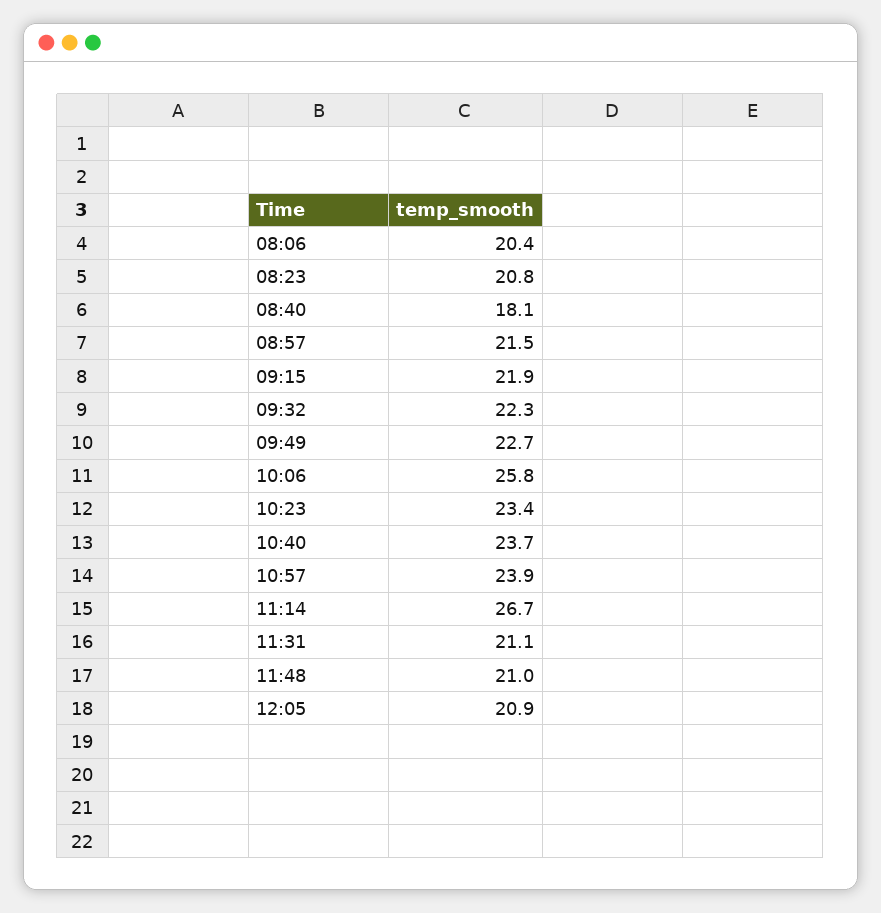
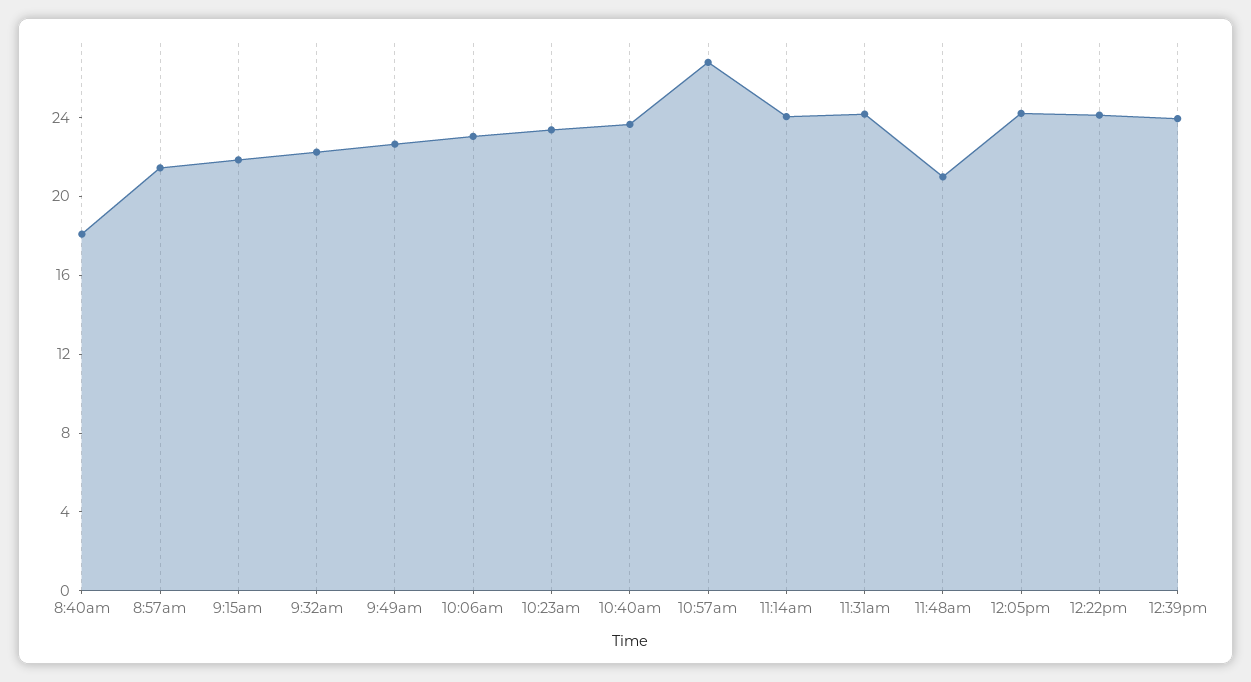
08:06: 20.4 -> none
08:23: 20.8 -> none
10:06: 25.8 -> 23
10:57: 23.9 -> 27
11:14: 26.7 -> 24
11:31: 21.1 -> 24
12:05: 20.9 -> 24
12:22pm: none -> 24
12:39pm: none -> 24

